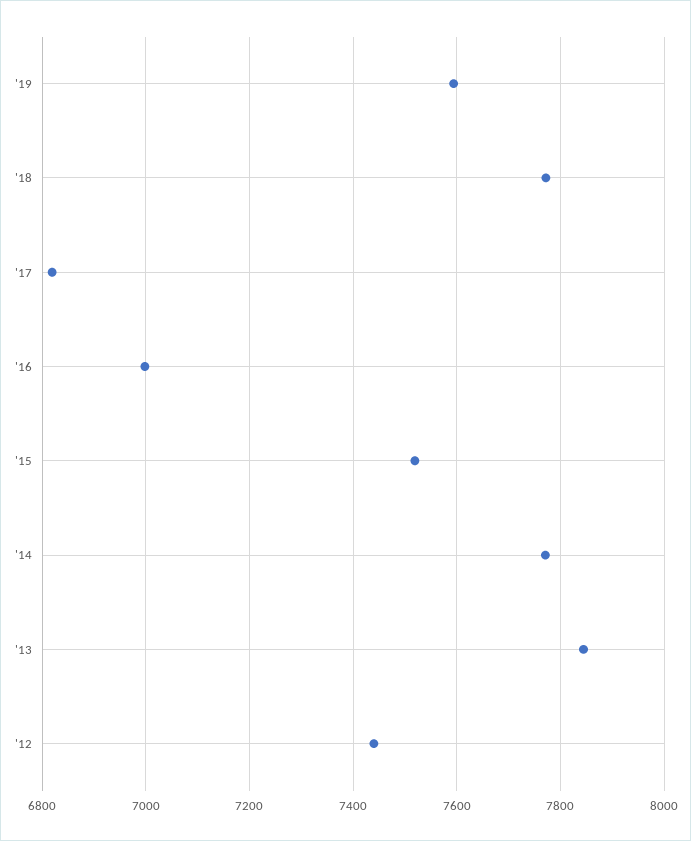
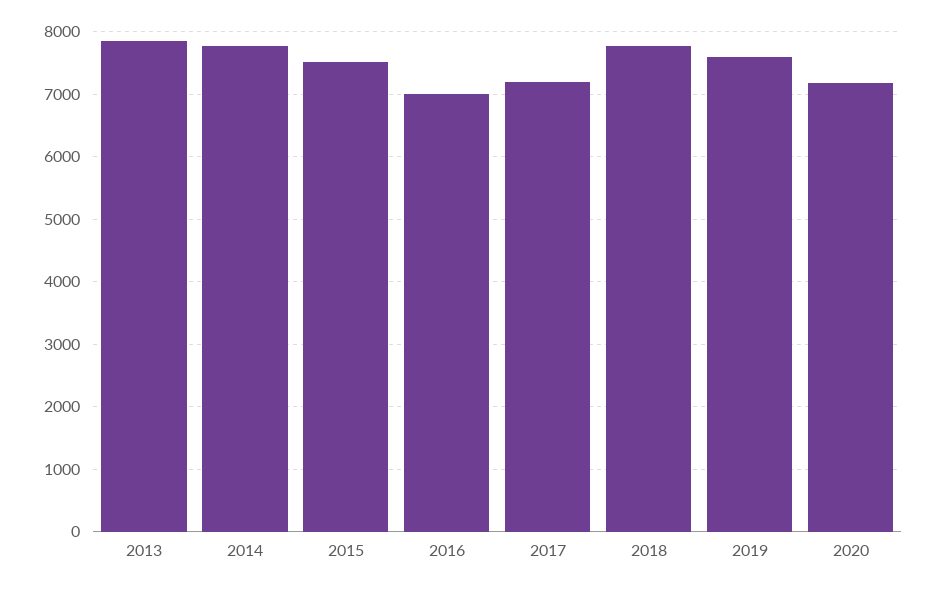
'17: 6820 -> 7200
'12: 7440 -> none
2020: none -> 7200

